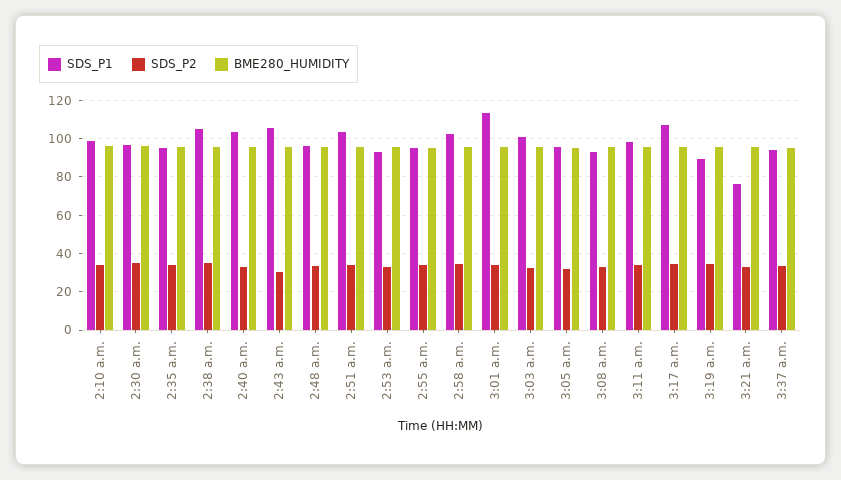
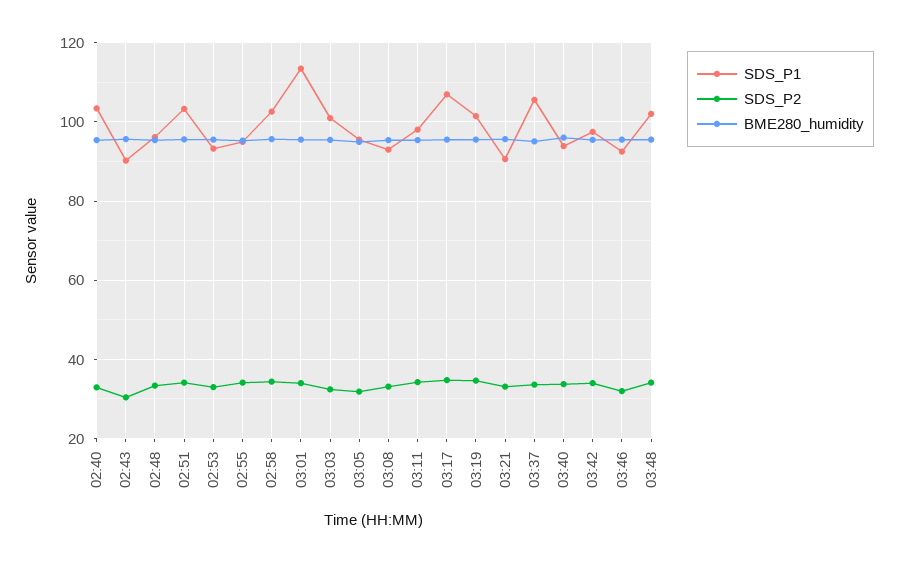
SDS_P1, 2:10 a.m.: 100 -> none
SDS_P2, 2:10 a.m.: 35 -> none
BME280_HUMIDITY, 2:10 a.m.: 95 -> none
SDS_P1, 2:30 a.m.: 95 -> none
SDS_P2, 2:30 a.m.: 35 -> none
BME280_HUMIDITY, 2:30 a.m.: 95 -> none
SDS_P1, 2:35 a.m.: 95 -> none
SDS_P2, 2:35 a.m.: 35 -> none
BME280_HUMIDITY, 2:35 a.m.: 95 -> none
SDS_P1, 2:38 a.m.: 105 -> none
SDS_P2, 2:38 a.m.: 35 -> none
BME280_HUMIDITY, 2:38 a.m.: 95 -> none
SDS_P1, 2:43 a.m.: 105 -> 90
SDS_P1, 3:19 a.m.: 90 -> 102
SDS_P1, 3:21 a.m.: 75 -> 90
SDS_P1, 3:37 a.m.: 95 -> 106
SDS_P1, 03:40: none -> 94
SDS_P2, 03:40: none -> 34
BME280_HUMIDITY, 03:40: none -> 96
SDS_P1, 03:42: none -> 98
SDS_P2, 03:42: none -> 34
BME280_HUMIDITY, 03:42: none -> 96
SDS_P1, 03:46: none -> 92
SDS_P2, 03:46: none -> 32
BME280_HUMIDITY, 03:46: none -> 96
SDS_P1, 03:48: none -> 102
SDS_P2, 03:48: none -> 34
BME280_HUMIDITY, 03:48: none -> 96

